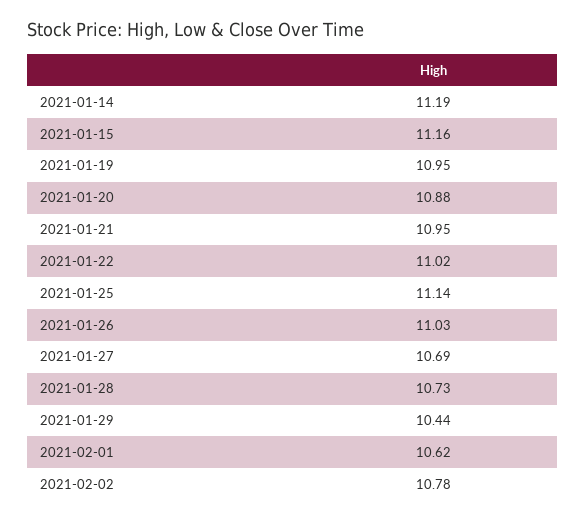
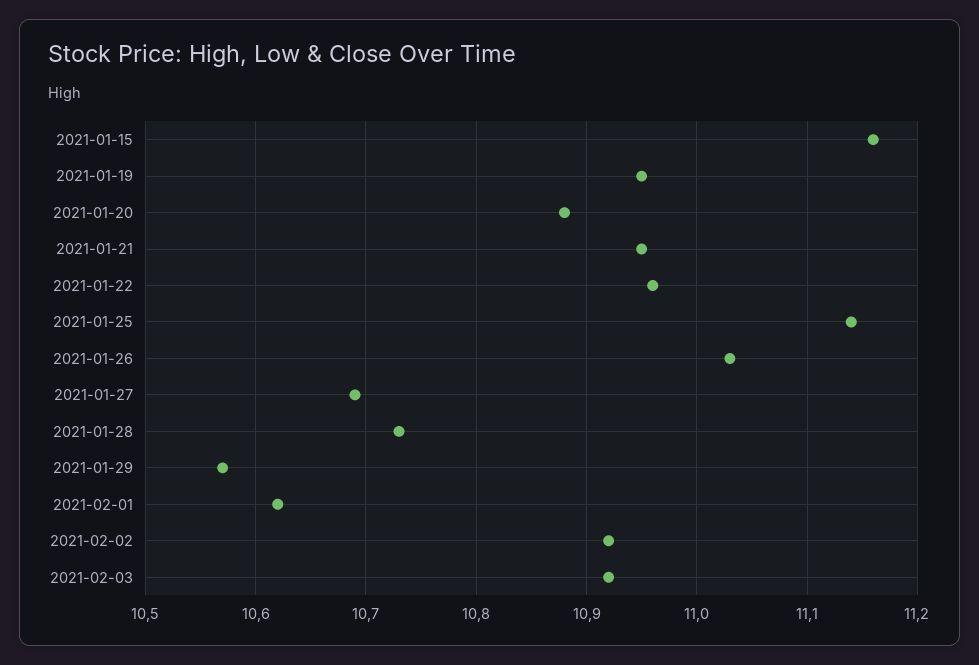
2021-01-14: 11.19 -> none
2021-01-22: 11.02 -> 10.96
2021-01-29: 10.44 -> 10.57
2021-02-02: 10.78 -> 10.92
2021-02-03: none -> 10.92

